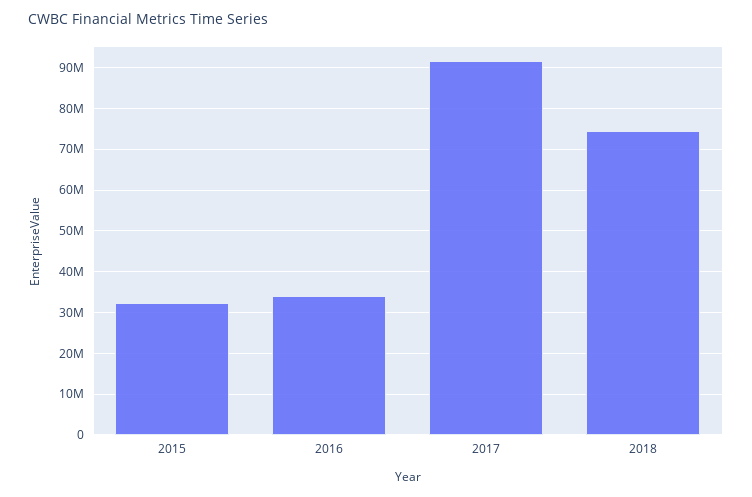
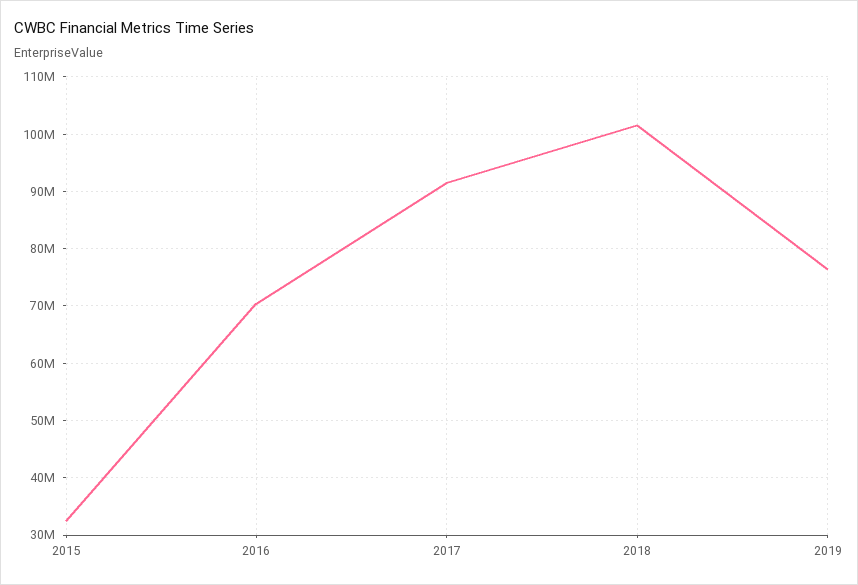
2016: 34000000 -> 70000000
2018: 74000000 -> 102000000
2019: none -> 76000000

